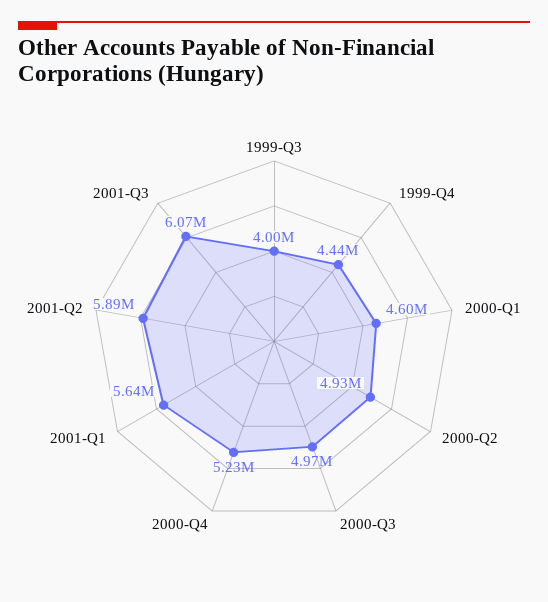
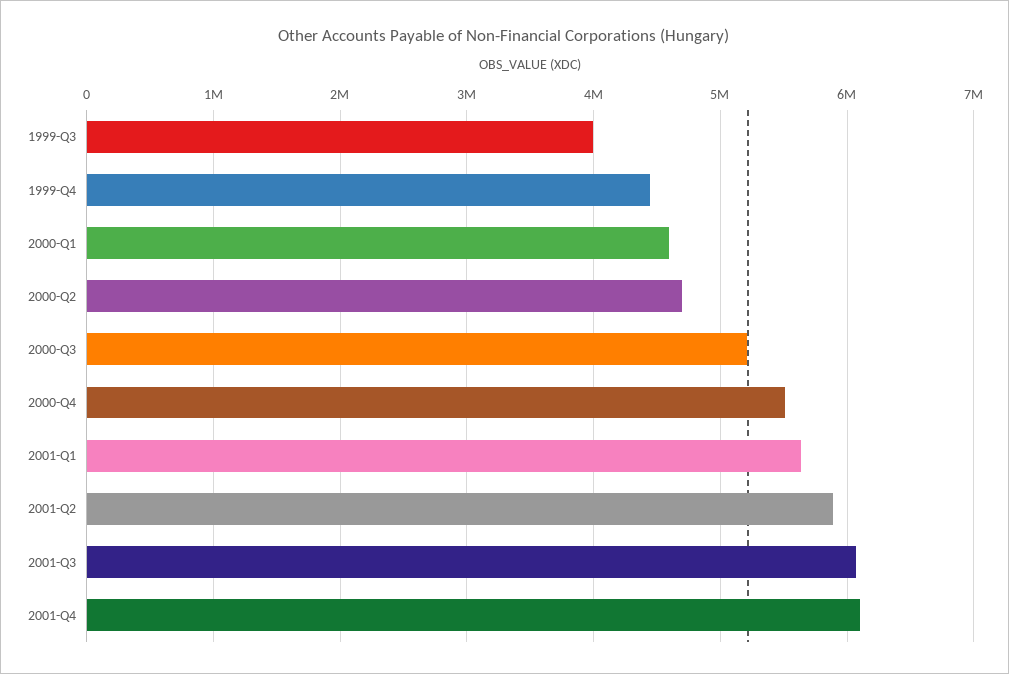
2000-Q2: 4930000 -> 4700000
2000-Q3: 4970000 -> 5200000
2000-Q4: 5230000 -> 5500000
2001-Q4: none -> 6100000

